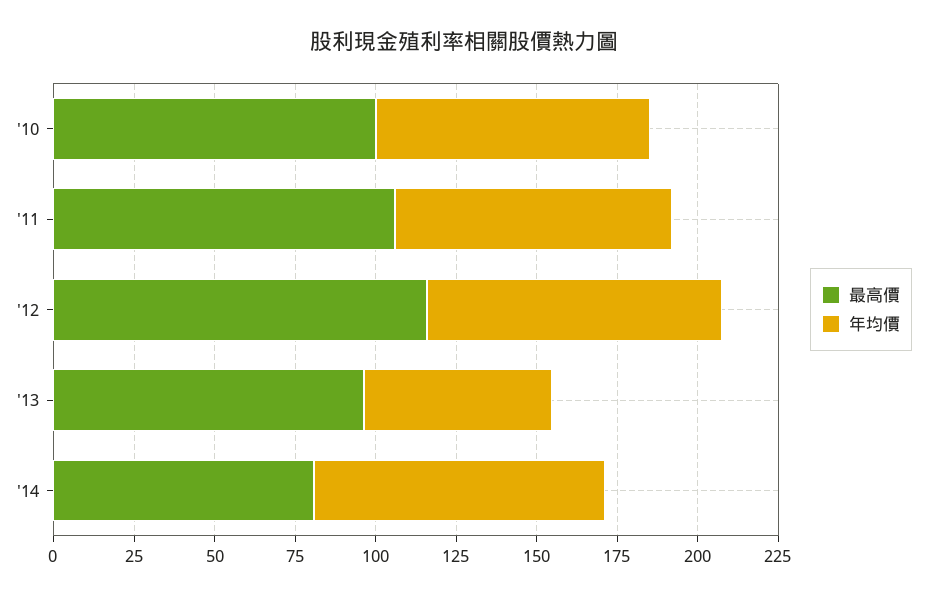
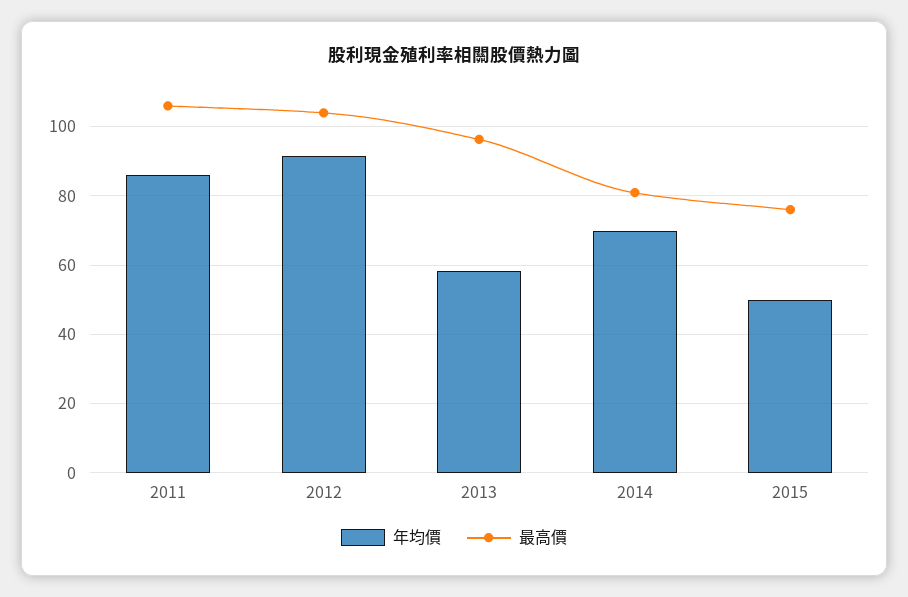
最高價, '10: 100 -> none
年均價, '10: 85 -> none
最高價, '12: 115 -> 104
年均價, '14: 90 -> 70
年均價, 2015: none -> 50
最高價, 2015: none -> 76

